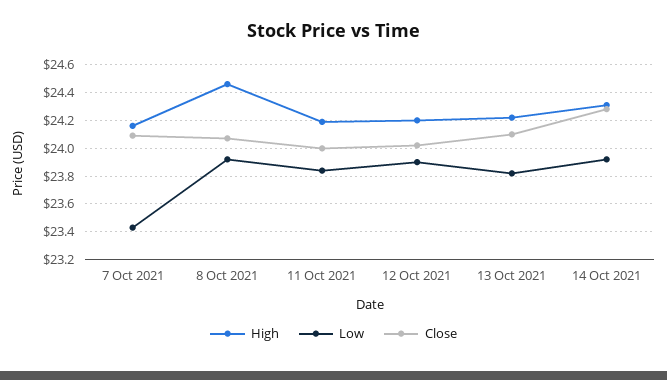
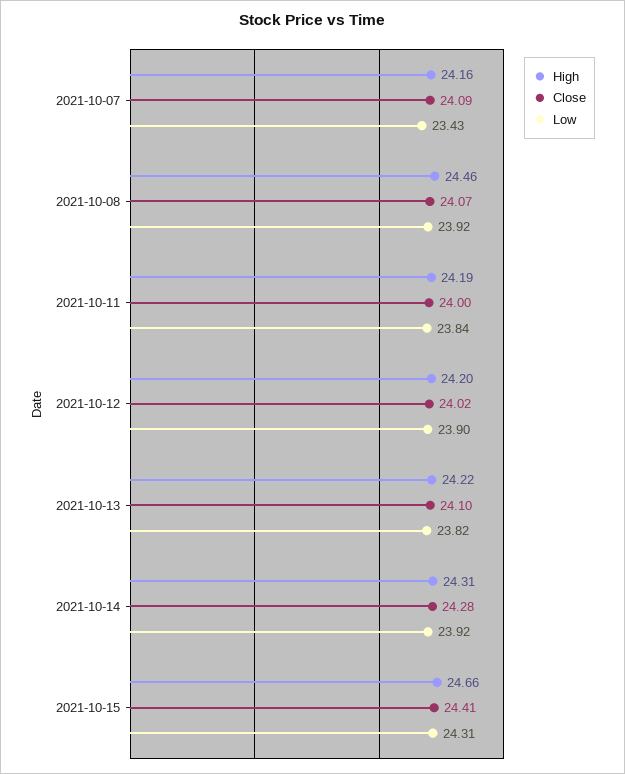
High, 2021-10-15: none -> 24.66
Close, 2021-10-15: none -> 24.41
Low, 2021-10-15: none -> 24.31

